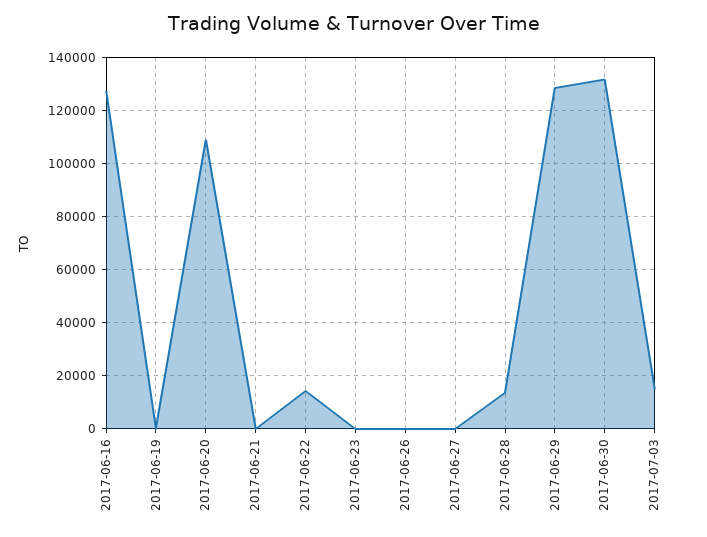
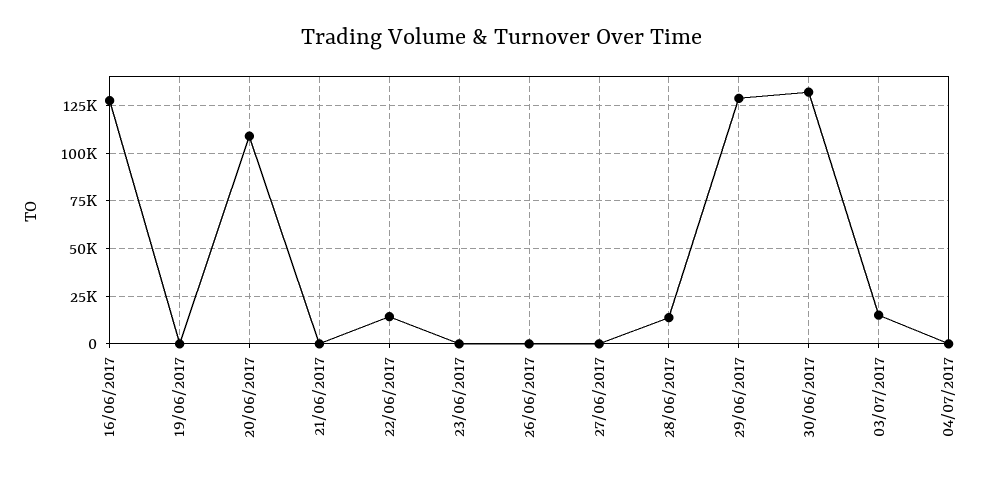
04/07/2017: none -> 0

